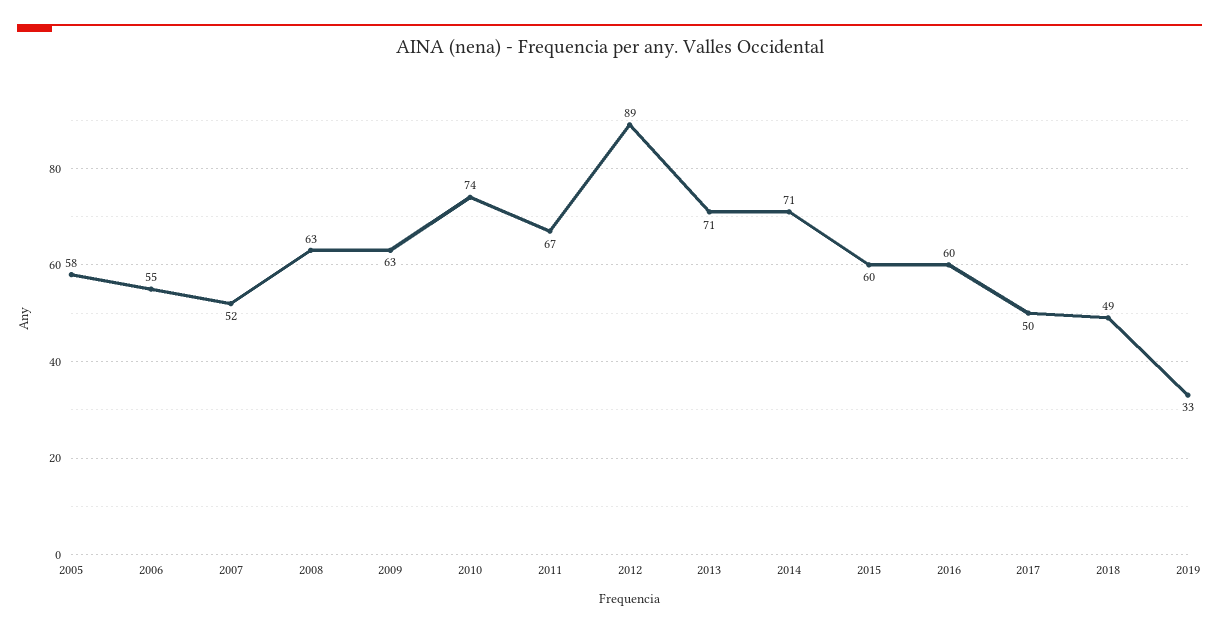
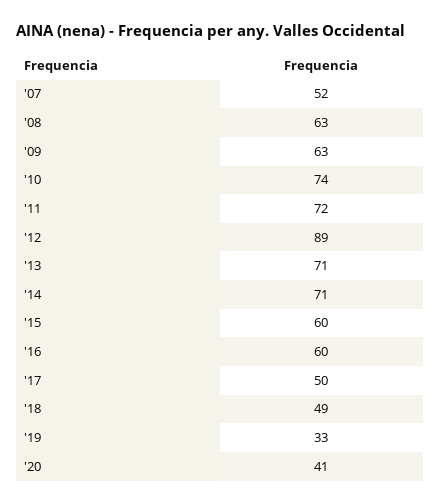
2005: 58 -> none
2006: 55 -> none
2011: 67 -> 72
'20: none -> 41

